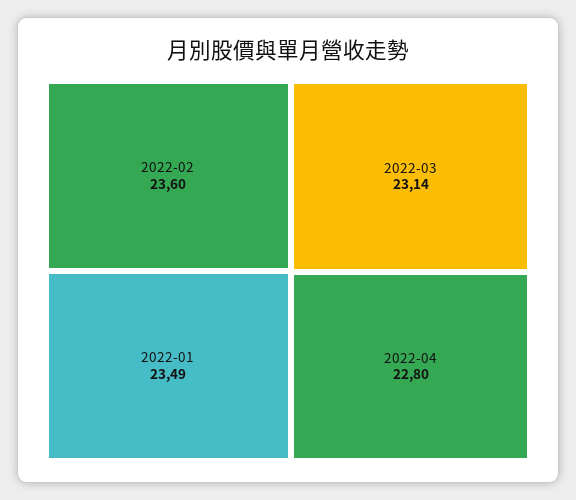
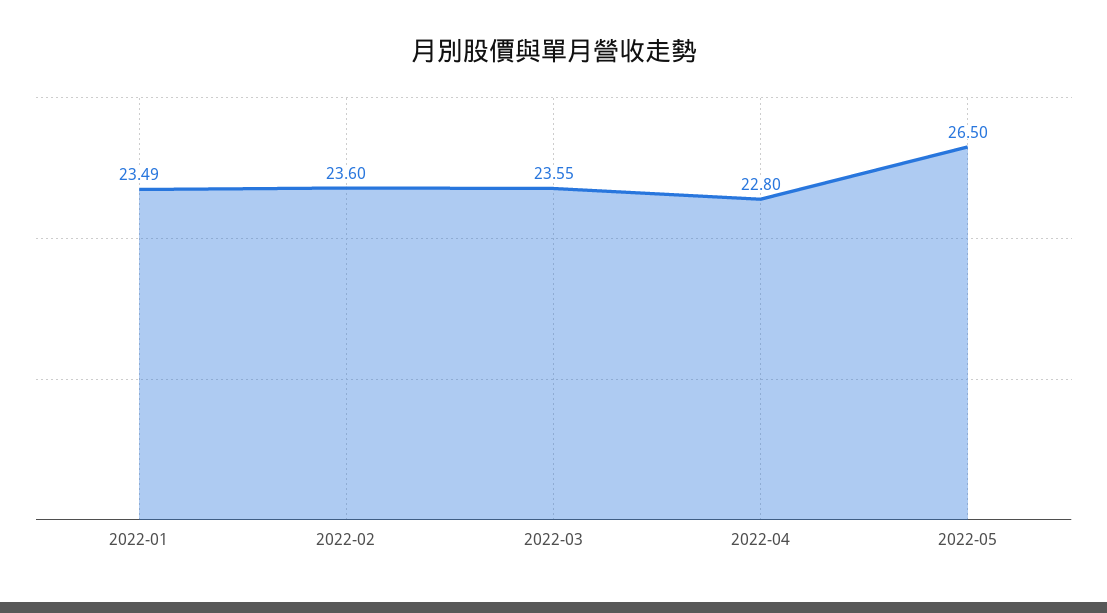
2022-03: 23.14 -> 23.55
2022-05: none -> 26.5

